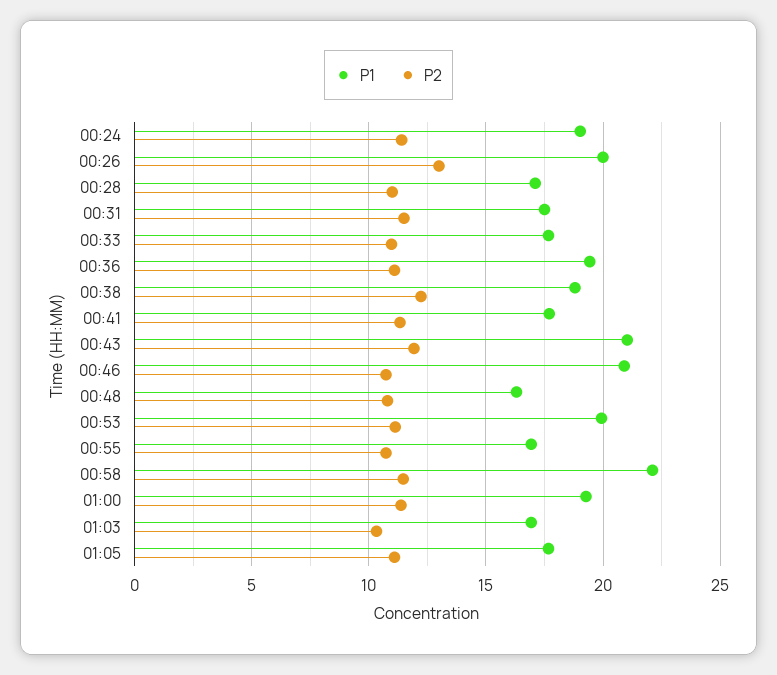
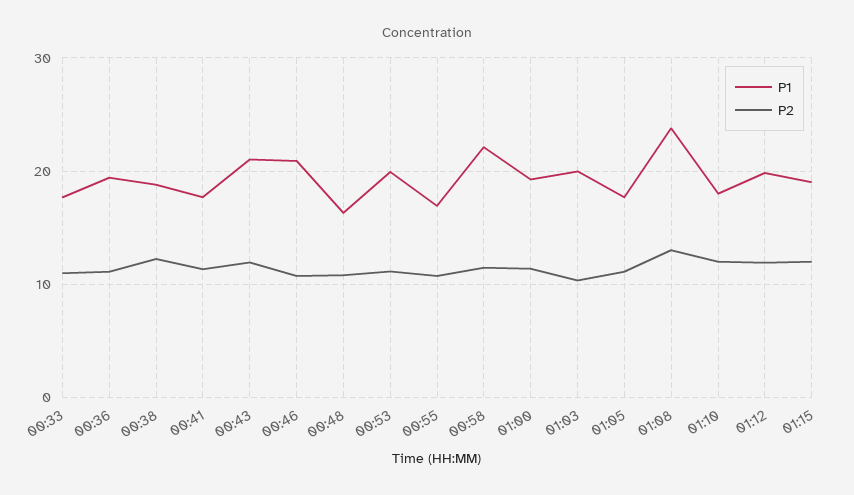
P1, 00:24: 19 -> none
P2, 00:24: 11.5 -> none
P1, 00:26: 20 -> none
P2, 00:26: 13 -> none
P1, 00:28: 17 -> none
P2, 00:28: 11 -> none
P1, 00:31: 17.5 -> none
P2, 00:31: 11.5 -> none
P1, 01:03: 17 -> 20
P1, 01:08: none -> 24
P2, 01:08: none -> 13
P1, 01:10: none -> 18
P2, 01:10: none -> 12
P1, 01:12: none -> 20
P2, 01:12: none -> 12
P1, 01:15: none -> 19
P2, 01:15: none -> 12

